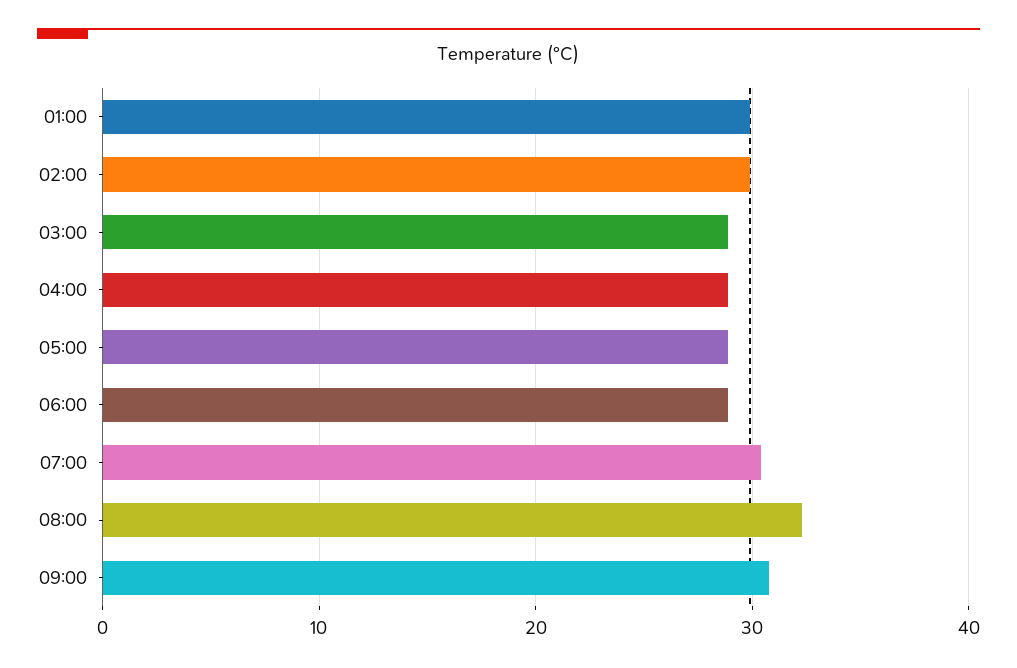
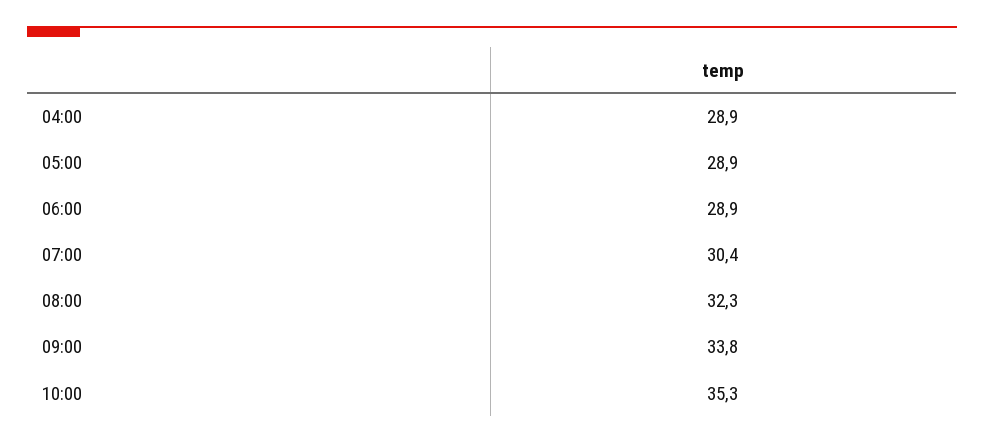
01:00: 30 -> none
02:00: 30 -> none
03:00: 29 -> none
09:00: 31 -> 33.8
10:00: none -> 35.3

